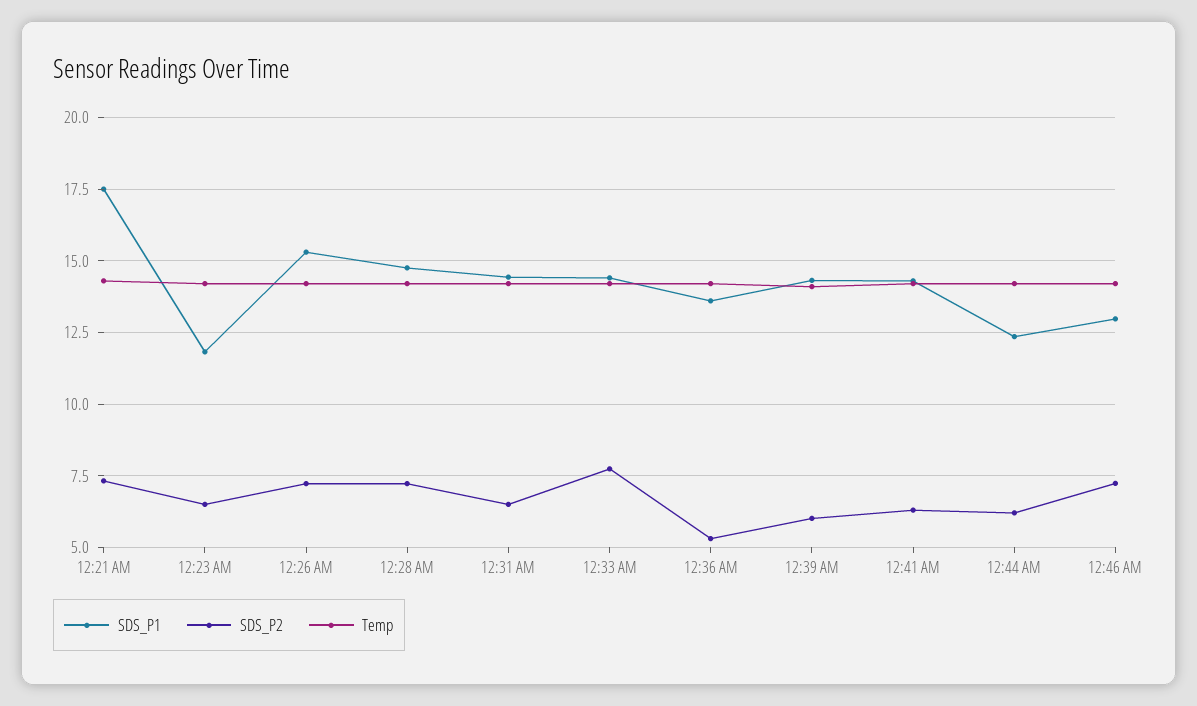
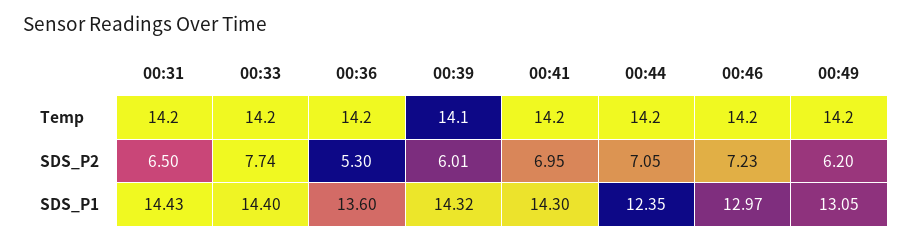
SDS_P1, 12:21 AM: 17.5 -> none
SDS_P2, 12:21 AM: 7.25 -> none
Temp, 12:21 AM: 14.25 -> none
SDS_P1, 12:23 AM: 11.75 -> none
SDS_P2, 12:23 AM: 6.5 -> none
Temp, 12:23 AM: 14.25 -> none
SDS_P1, 12:26 AM: 15.25 -> none
SDS_P2, 12:26 AM: 7.25 -> none
Temp, 12:26 AM: 14.25 -> none
SDS_P1, 12:28 AM: 14.75 -> none
SDS_P2, 12:28 AM: 7.25 -> none
Temp, 12:28 AM: 14.25 -> none
SDS_P2, 12:41 AM: 6.25 -> 6.95
SDS_P2, 12:44 AM: 6.25 -> 7.05
Temp, 00:49: none -> 14.2
SDS_P2, 00:49: none -> 6.2
SDS_P1, 00:49: none -> 13.05

